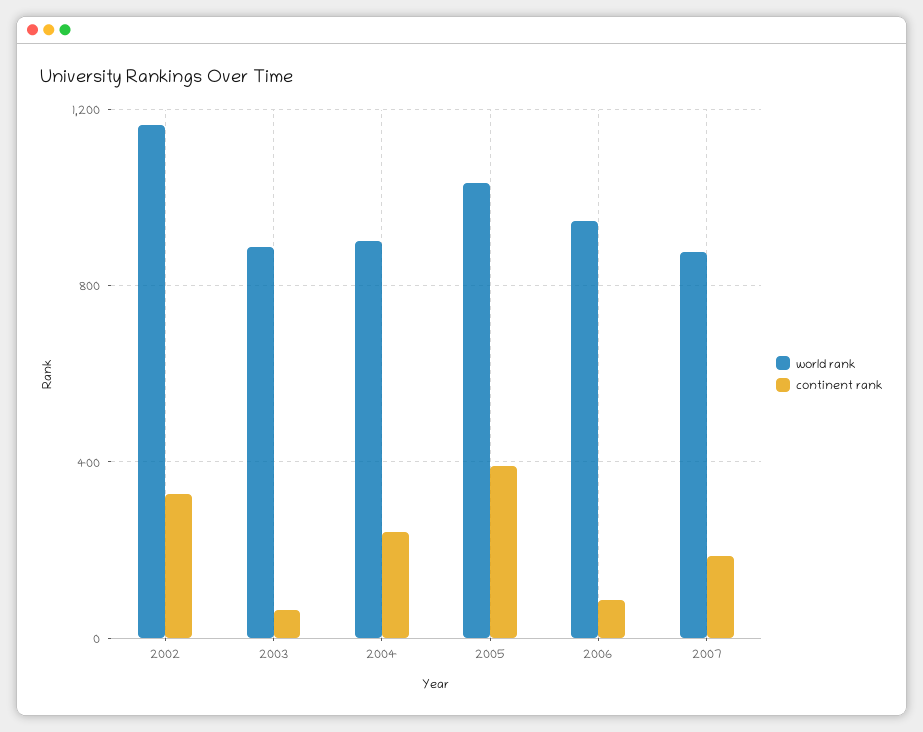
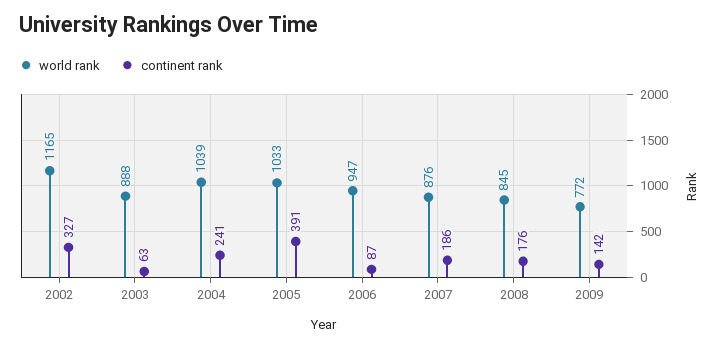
world rank, 2004: 900 -> 1039
world rank, 2008: none -> 845
continent rank, 2008: none -> 176
world rank, 2009: none -> 772
continent rank, 2009: none -> 142

